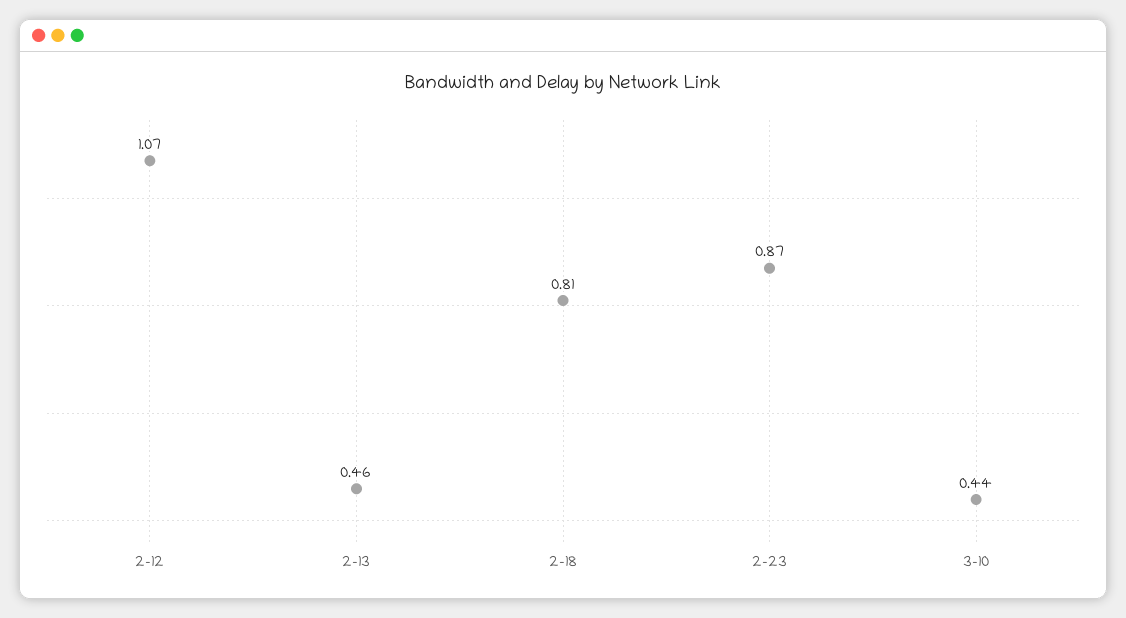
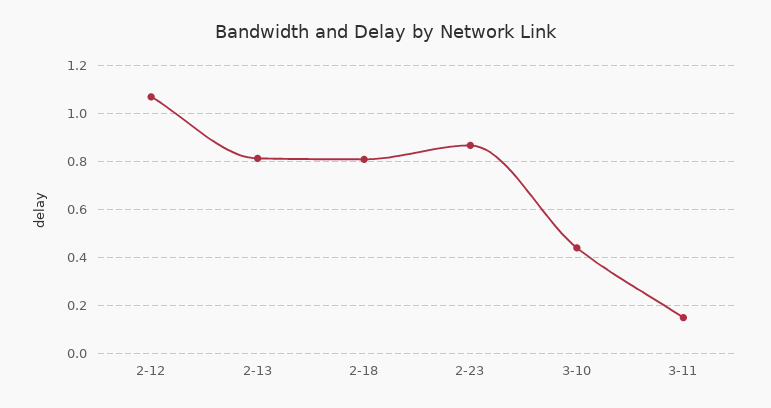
2-13: 0.46 -> 0.8
3-11: none -> 0.15

